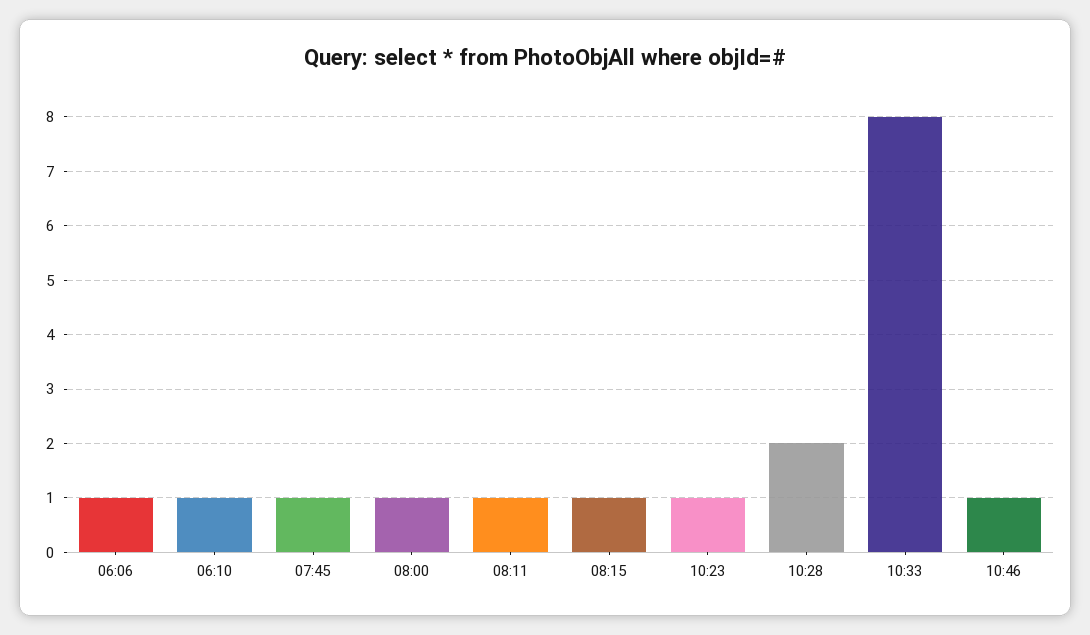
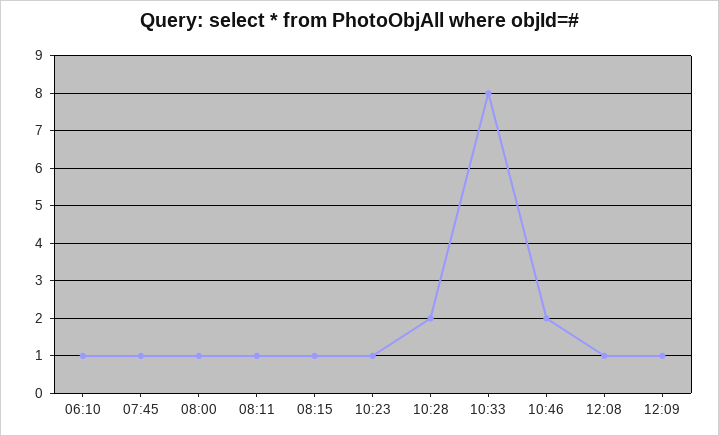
06:06: 1 -> none
10:46: 1 -> 2
12:08: none -> 1
12:09: none -> 1

